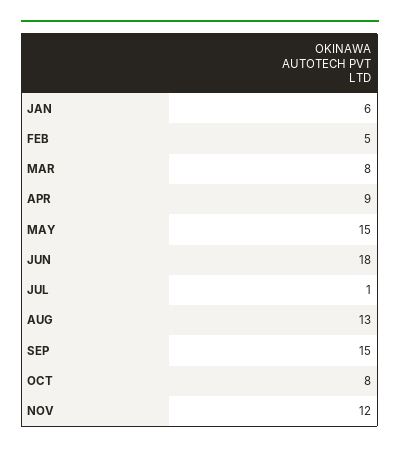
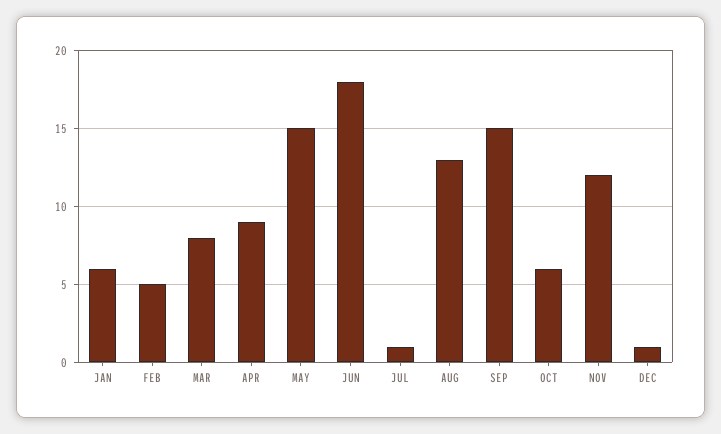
OCT: 8 -> 6
DEC: none -> 1

